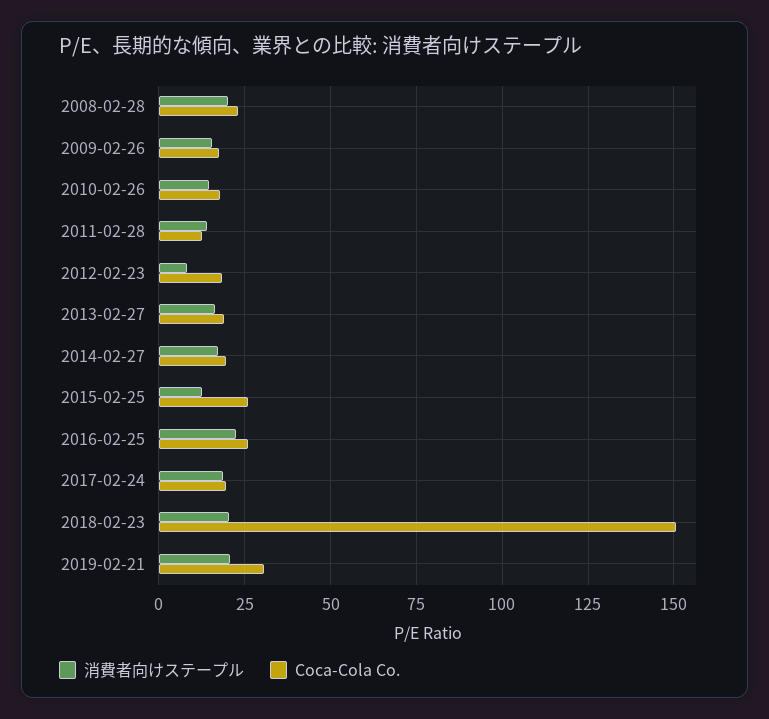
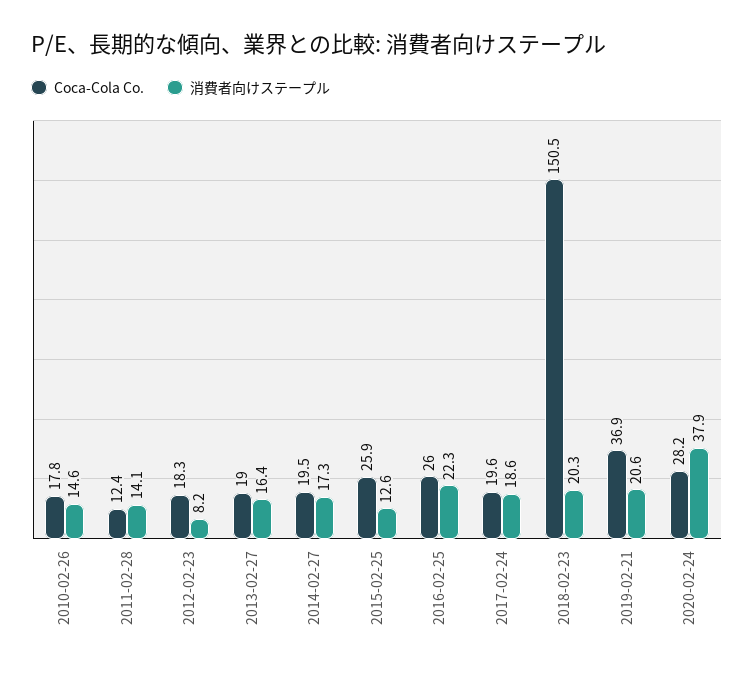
消費者向けステープル, 2008-02-28: 20 -> none
Coca-Cola Co., 2008-02-28: 22.5 -> none
消費者向けステープル, 2009-02-26: 15 -> none
Coca-Cola Co., 2009-02-26: 17.5 -> none
Coca-Cola Co., 2019-02-21: 30 -> 36.9
Coca-Cola Co., 2020-02-24: none -> 28.2
消費者向けステープル, 2020-02-24: none -> 37.9

